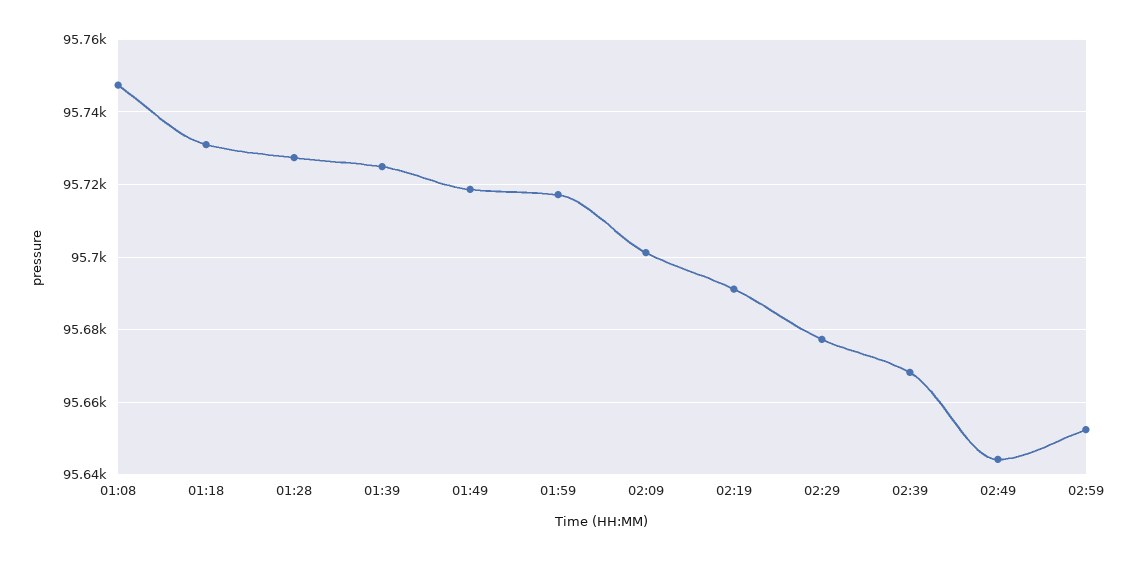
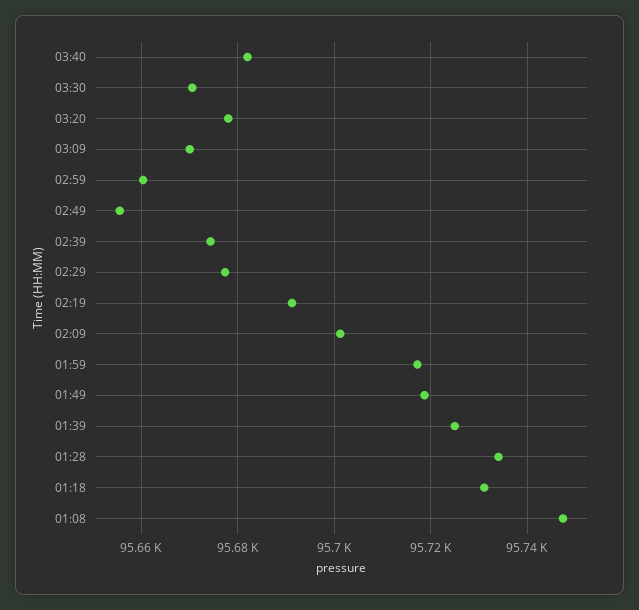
01:28: 95728 -> 95734
02:39: 95668 -> 95674
02:49: 95644 -> 95656
02:59: 95652 -> 95660
03:40: none -> 95682
03:30: none -> 95670
03:20: none -> 95678
03:09: none -> 95670

